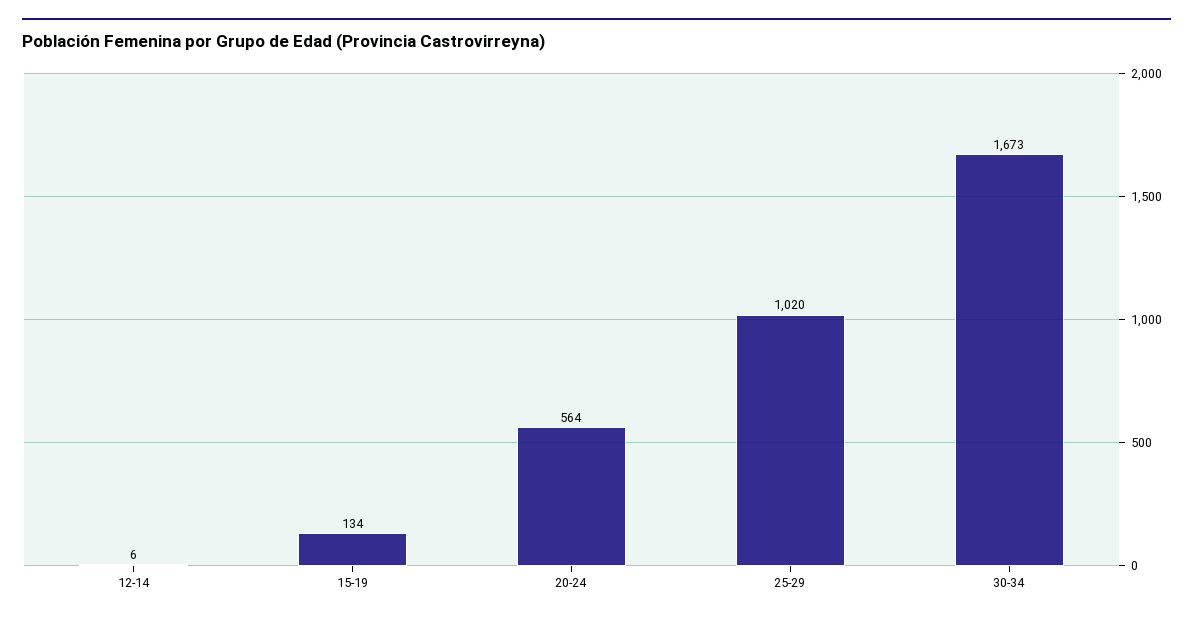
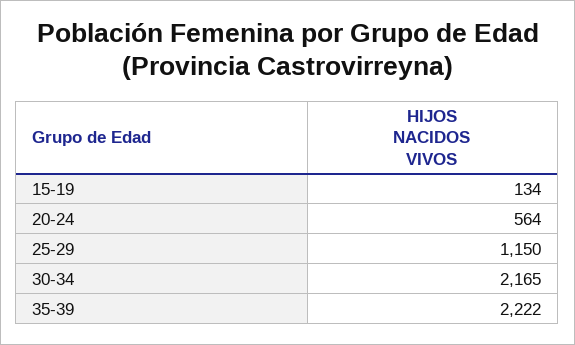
12-14: 6 -> none
25-29: 1020 -> 1150
30-34: 1673 -> 2165
35-39: none -> 2222

